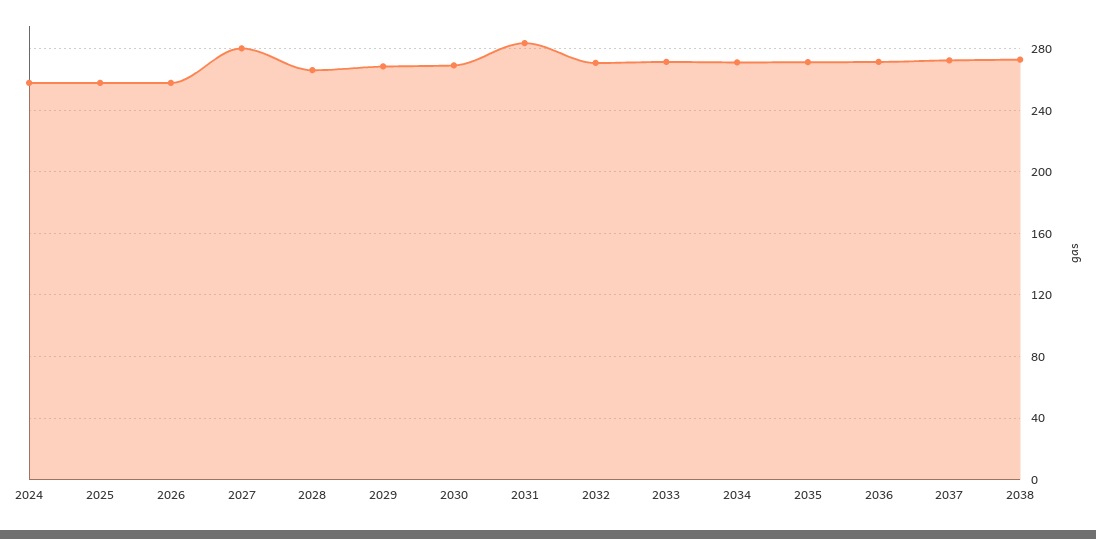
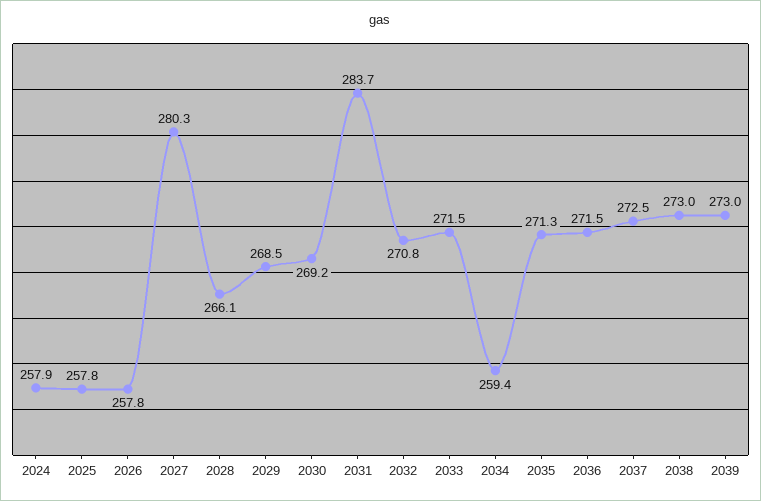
2034: 270 -> 259.4
2039: none -> 273

